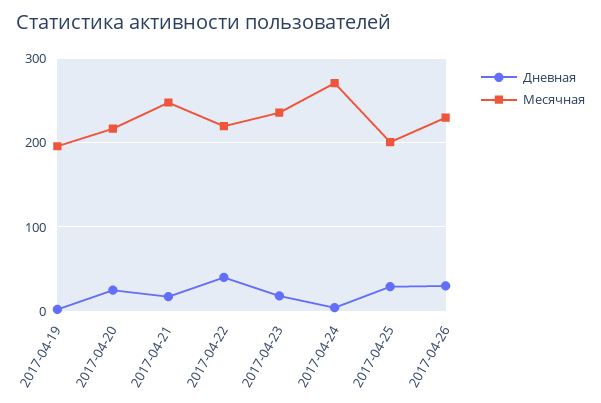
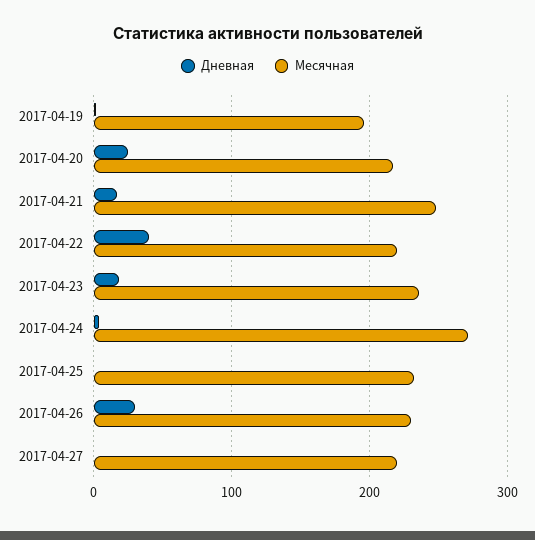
Дневная, 2017-04-25: 30 -> 0
Месячная, 2017-04-25: 200 -> 230
Дневная, 2017-04-27: none -> 0
Месячная, 2017-04-27: none -> 220

